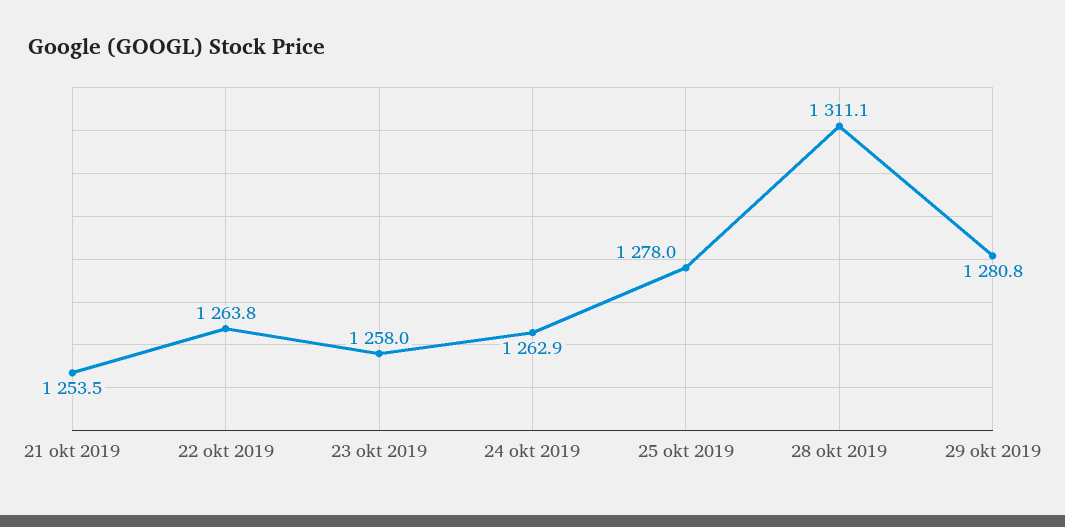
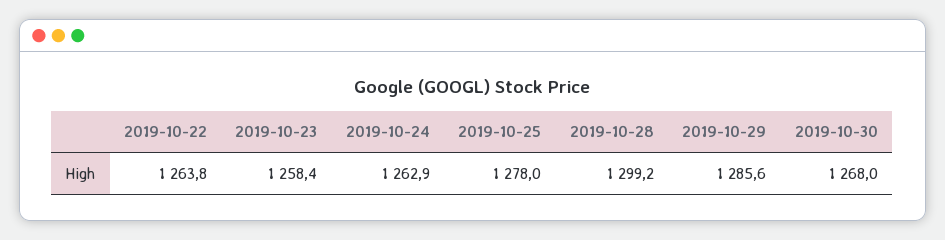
21 okt 2019: 1253.5 -> none
23 okt 2019: 1258 -> 1258.4
28 okt 2019: 1311.1 -> 1299.2
29 okt 2019: 1280.8 -> 1285.6
2019-10-30: none -> 1268

